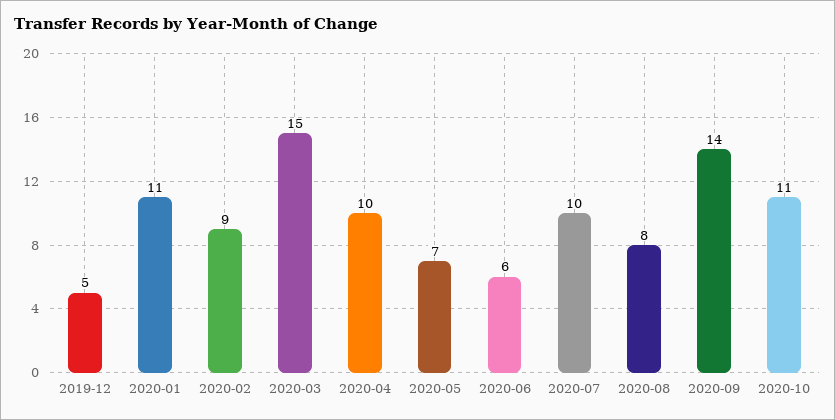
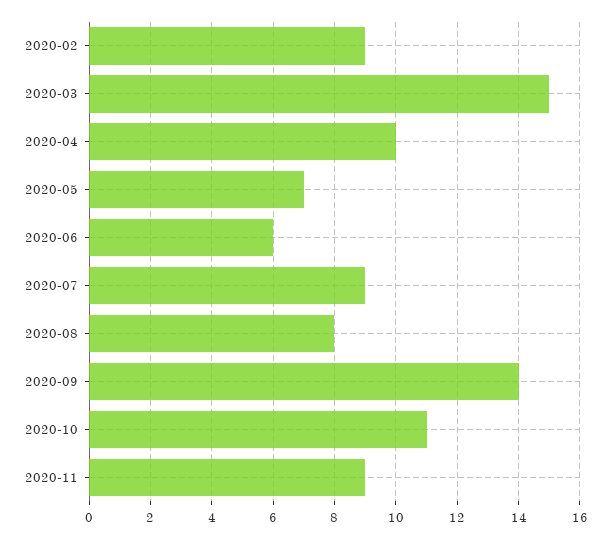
2019-12: 5 -> none
2020-01: 11 -> none
2020-07: 10 -> 9
2020-11: none -> 9

